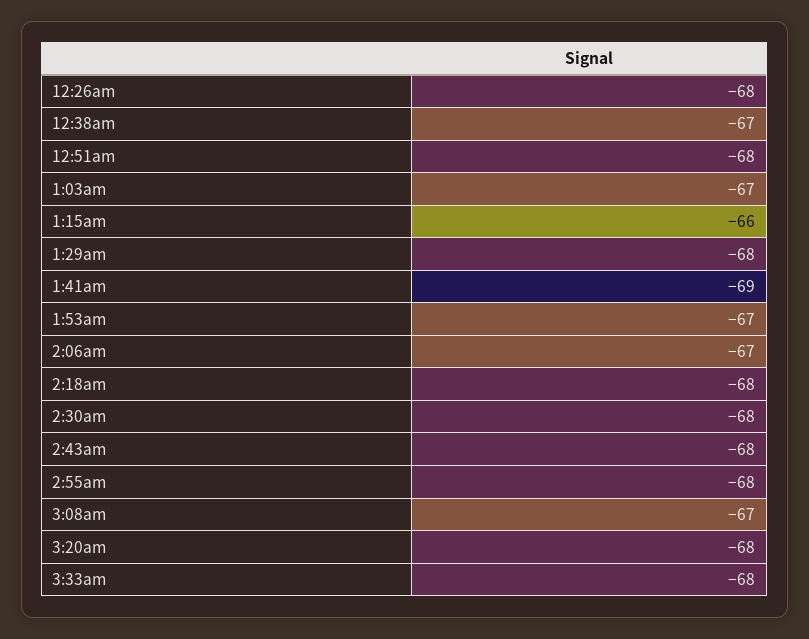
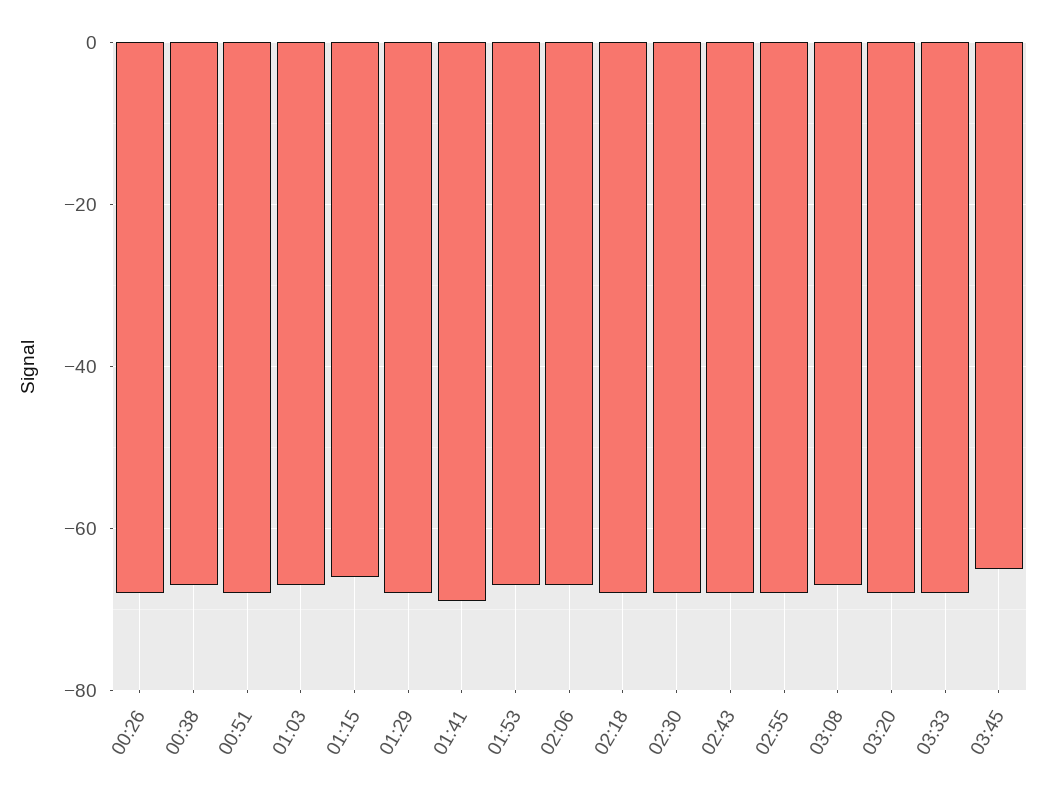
03:45: none -> -65

